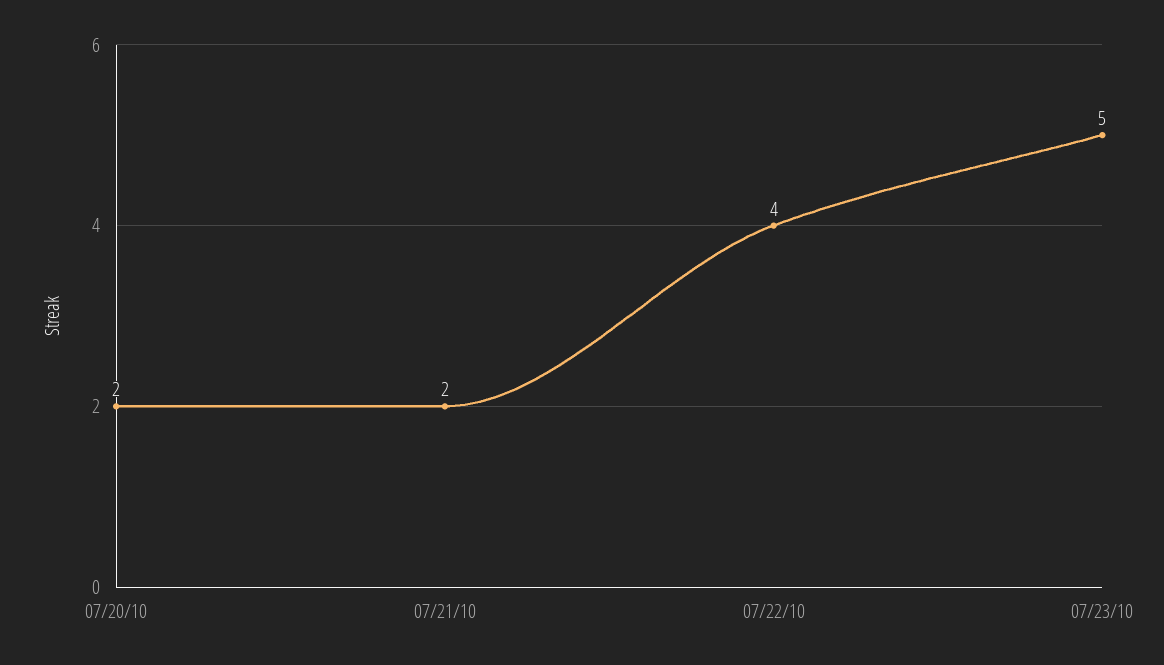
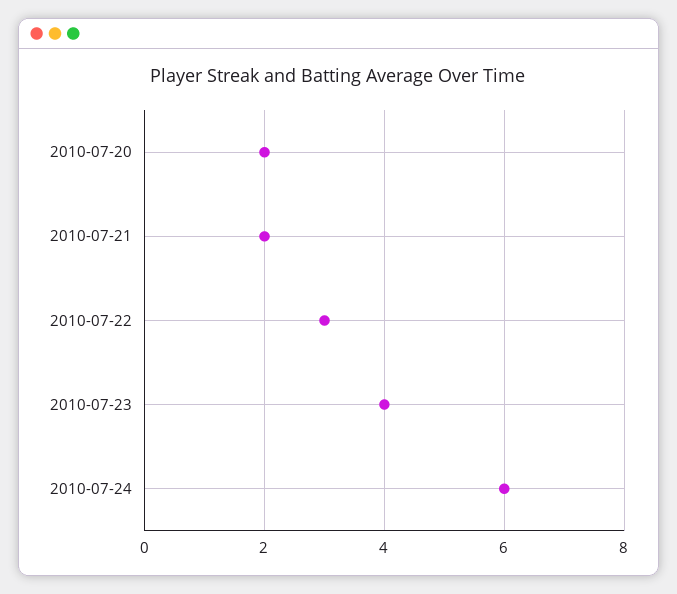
07/22/10: 4 -> 3
07/23/10: 5 -> 4
2010-07-24: none -> 6

